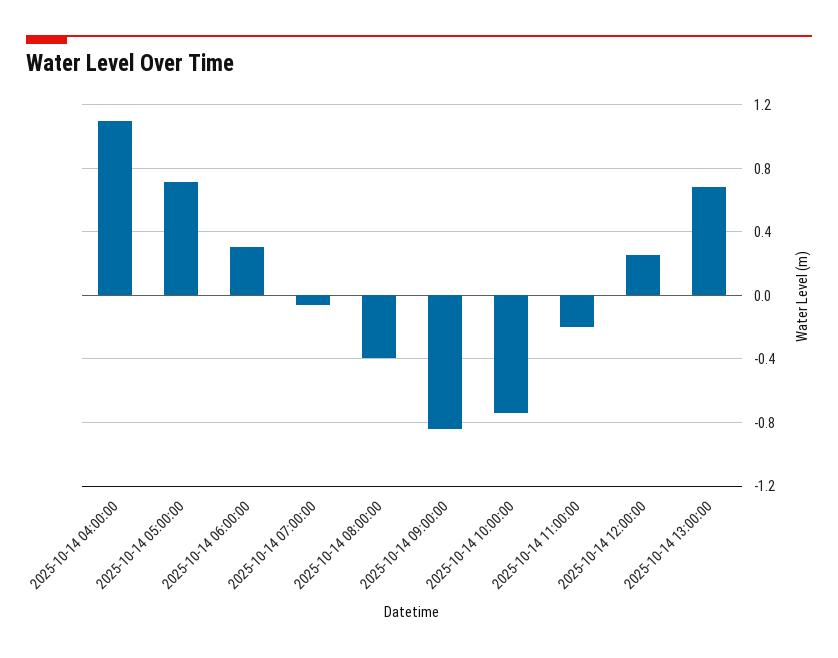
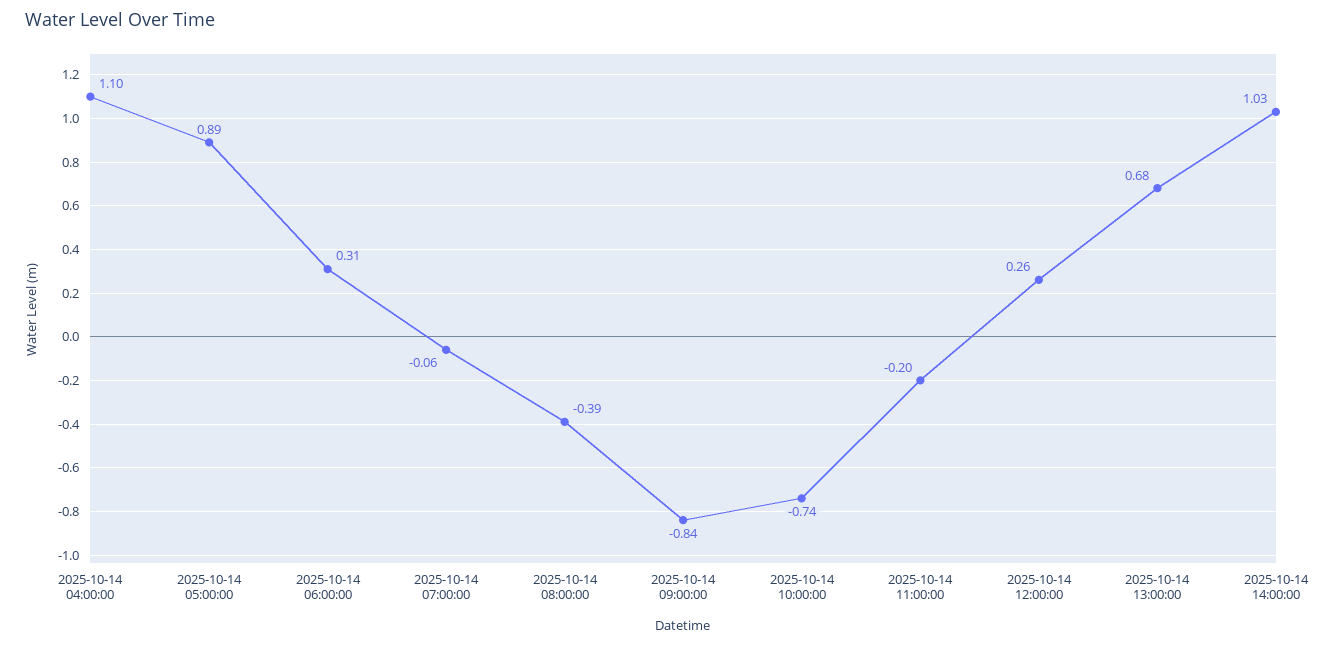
2025-10-14 05:00:00: 0.7 -> 0.89
2025-10-14 14:00:00: none -> 1.03

